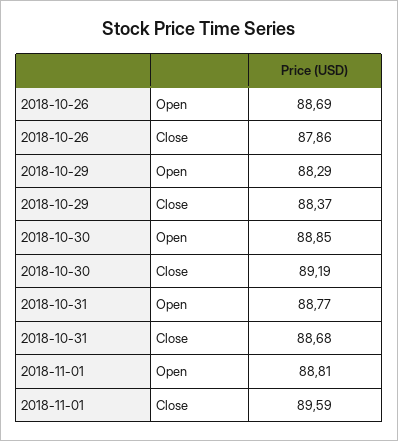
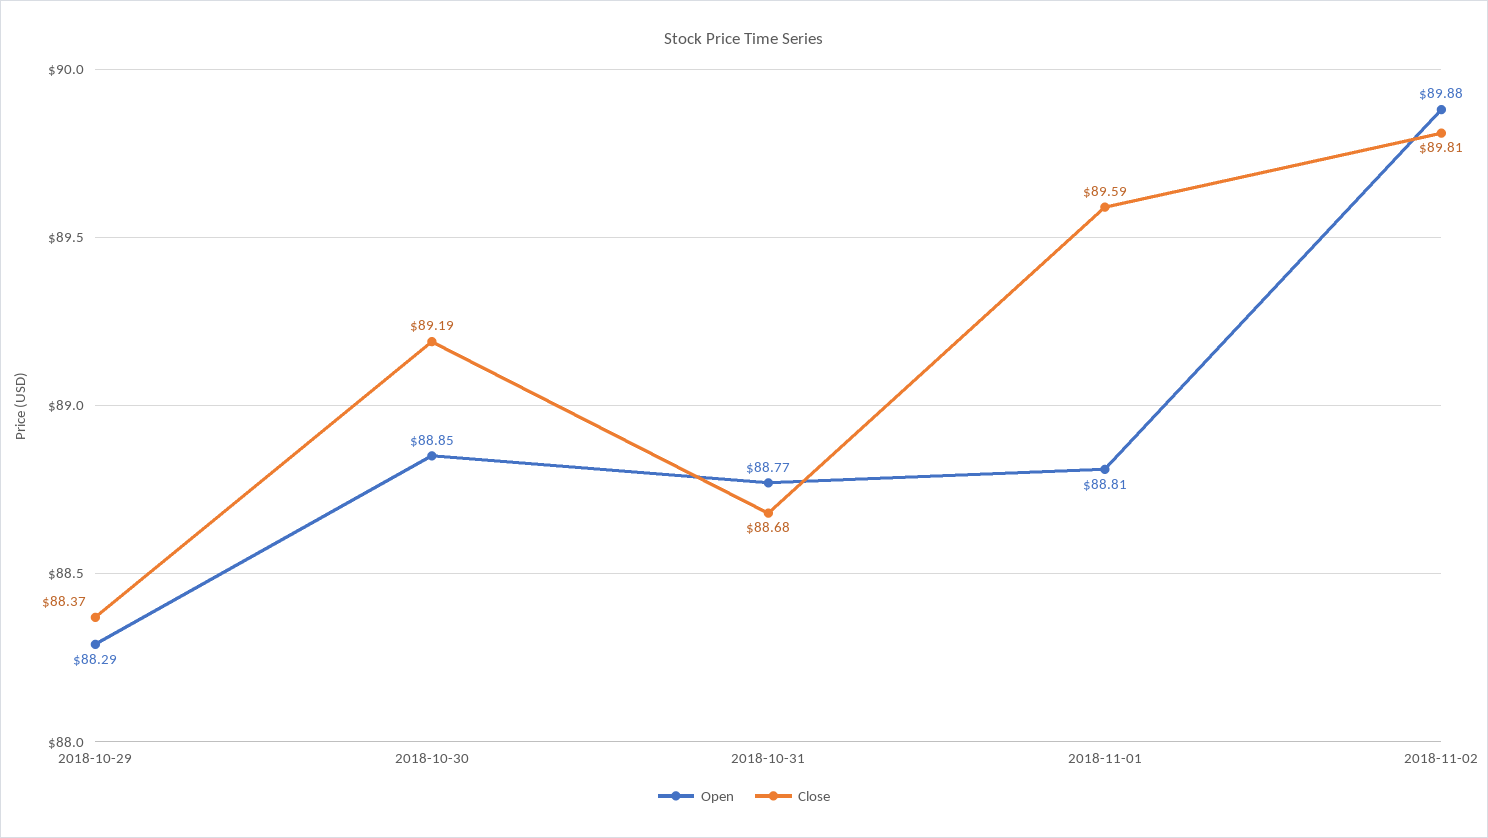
Open, 2018-10-26: 88.69 -> none
Close, 2018-10-26: 87.86 -> none
Open, 2018-11-02: none -> 89.88
Close, 2018-11-02: none -> 89.81

